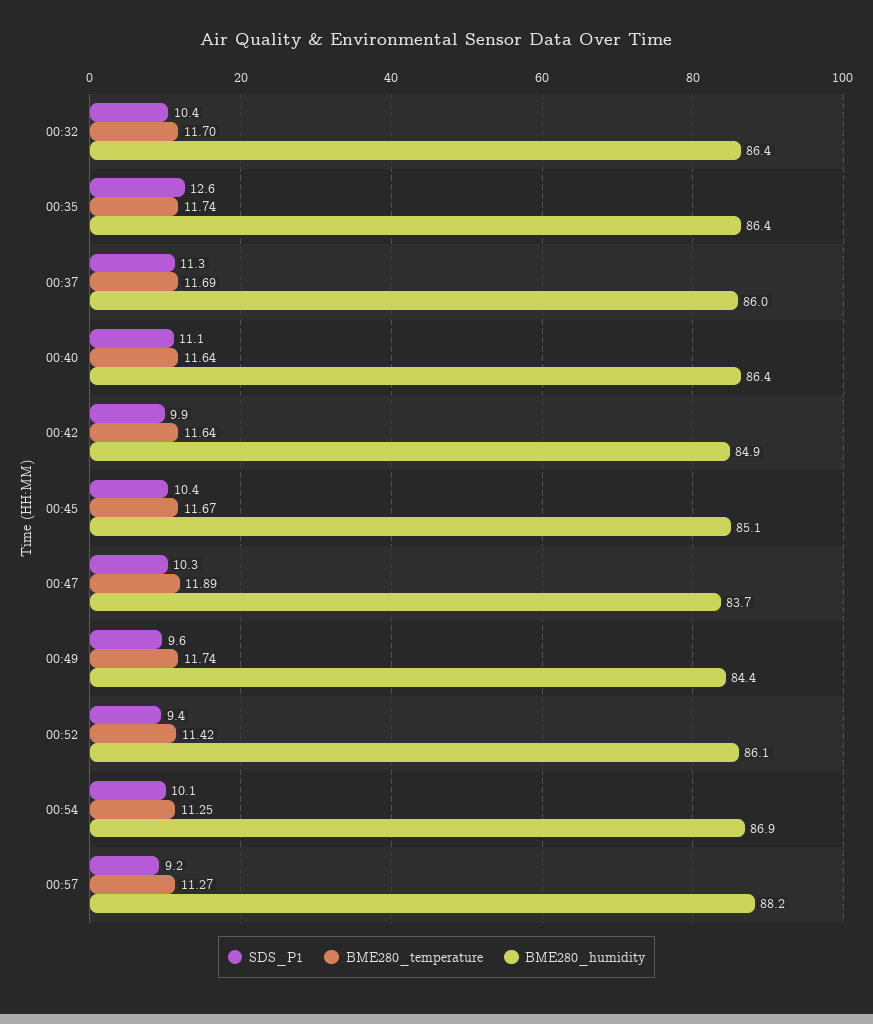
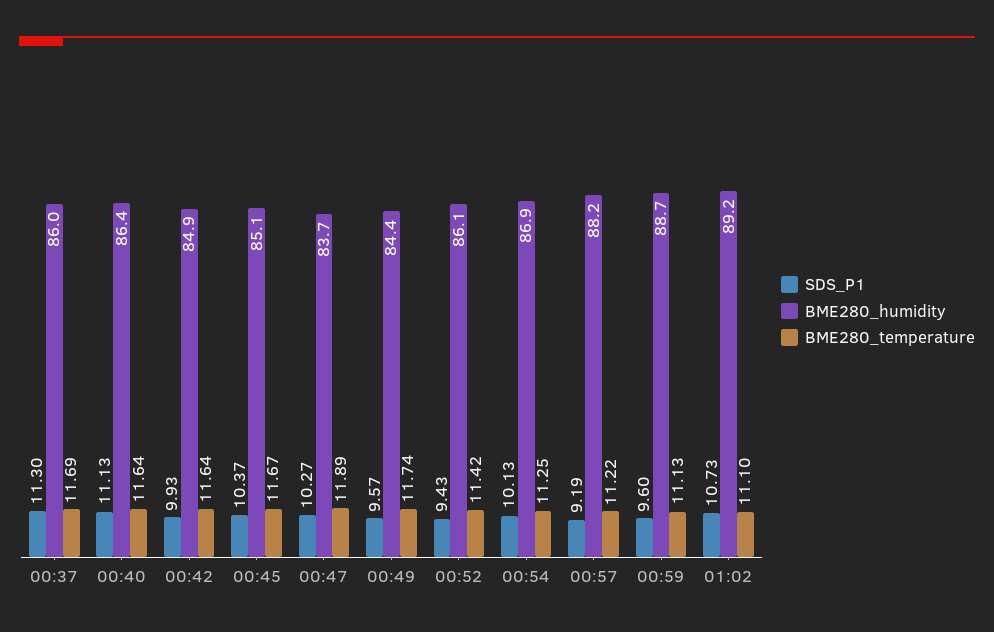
SDS_P1, 00:32: 10.4 -> none
BME280_temperature, 00:32: 11.7 -> none
BME280_humidity, 00:32: 86.4 -> none
SDS_P1, 00:35: 12.6 -> none
BME280_temperature, 00:35: 11.74 -> none
BME280_humidity, 00:35: 86.4 -> none
BME280_temperature, 00:57: 11.27 -> 11.22
SDS_P1, 00:59: none -> 9.6
BME280_humidity, 00:59: none -> 88.7
BME280_temperature, 00:59: none -> 11.13
SDS_P1, 01:02: none -> 10.73
BME280_humidity, 01:02: none -> 89.2
BME280_temperature, 01:02: none -> 11.1

